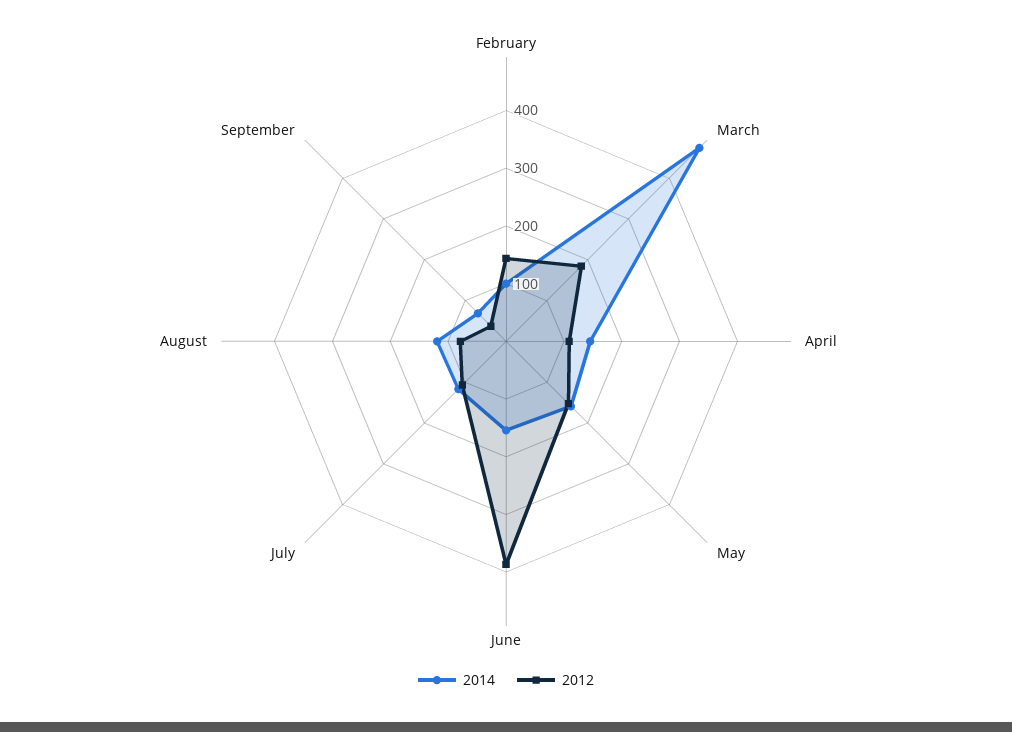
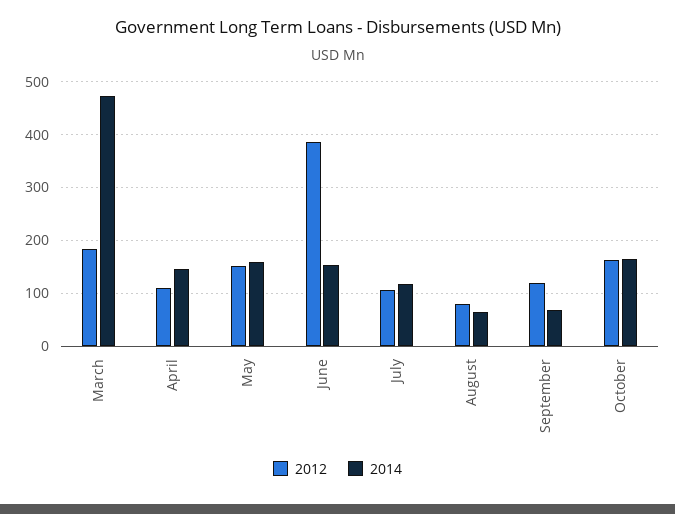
2014, February: 100 -> none
2012, February: 140 -> none
2014, August: 120 -> 60
2012, September: 40 -> 120
2012, October: none -> 160
2014, October: none -> 160

